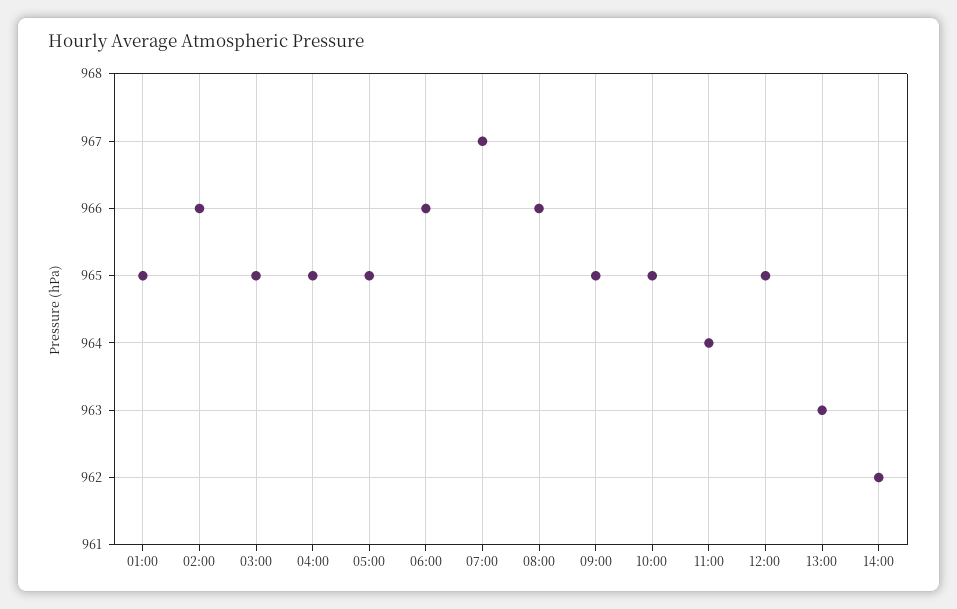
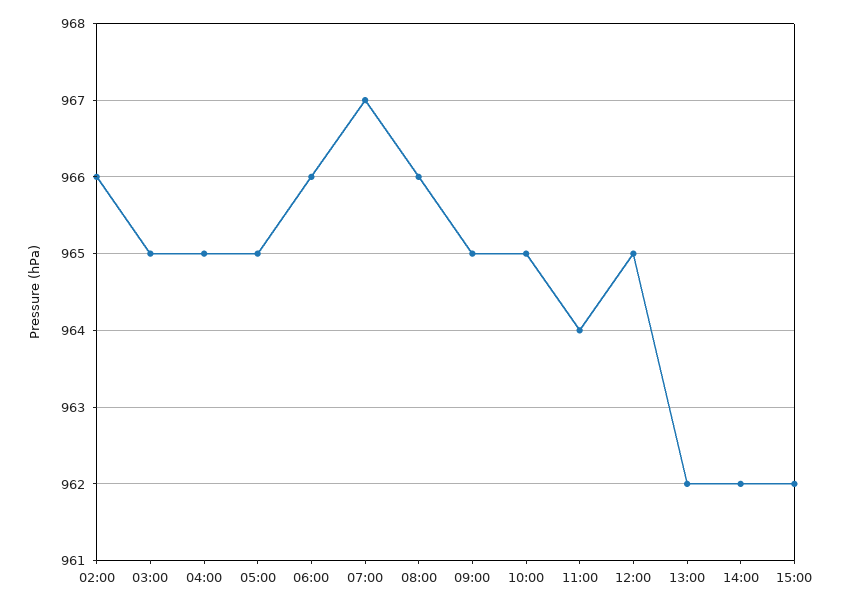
01:00: 965 -> none
13:00: 963 -> 962
15:00: none -> 962

